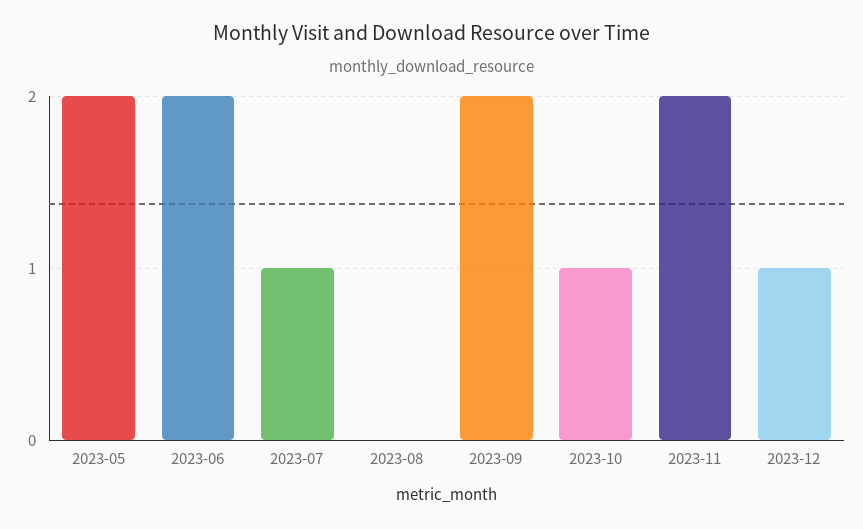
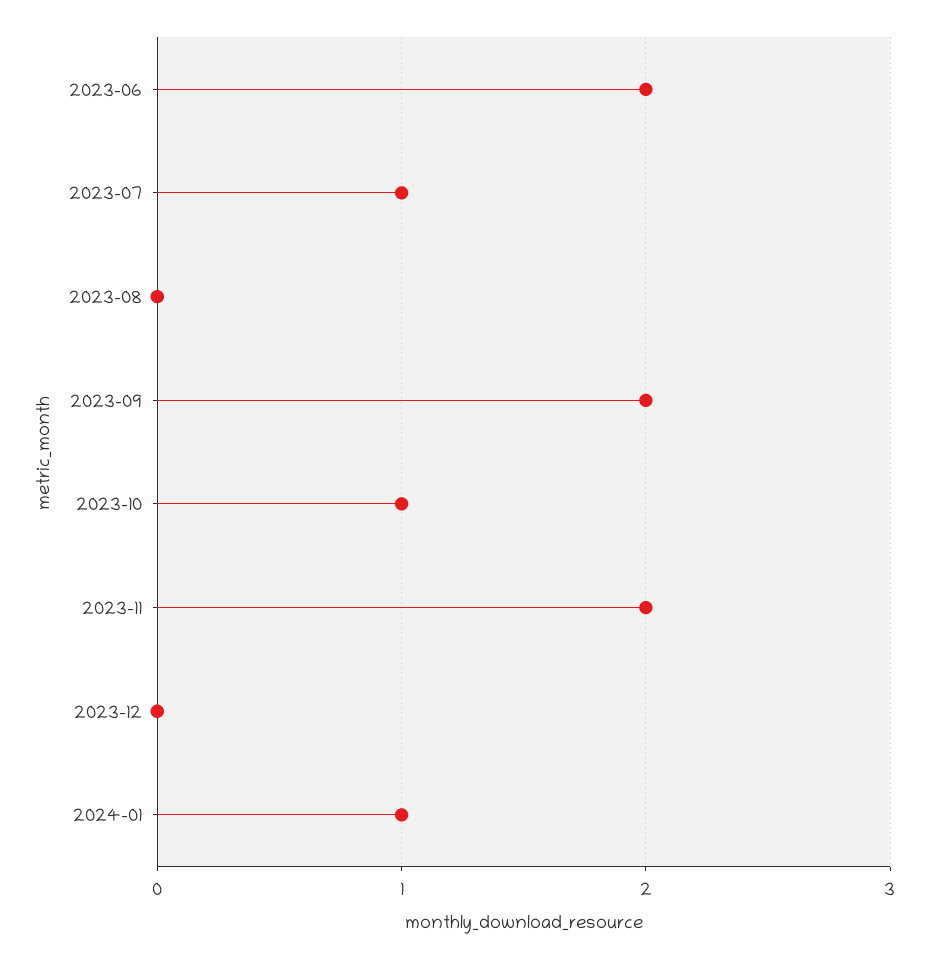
2023-05: 2 -> none
2023-12: 1 -> 0
2024-01: none -> 1

